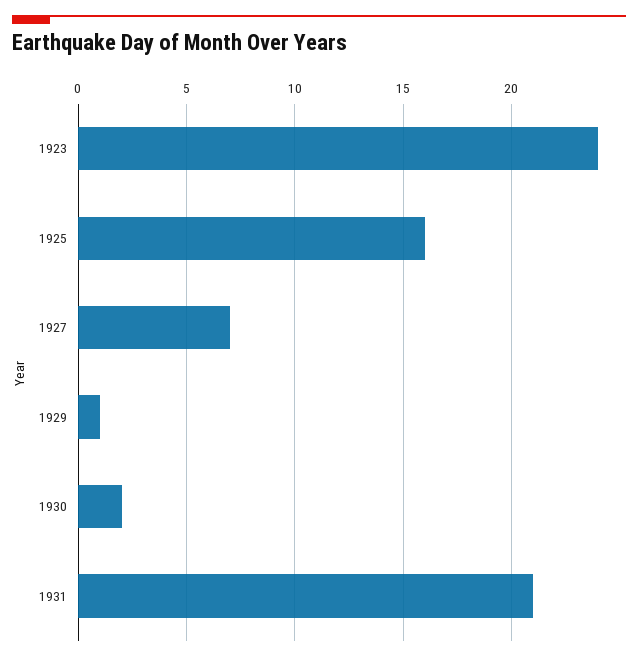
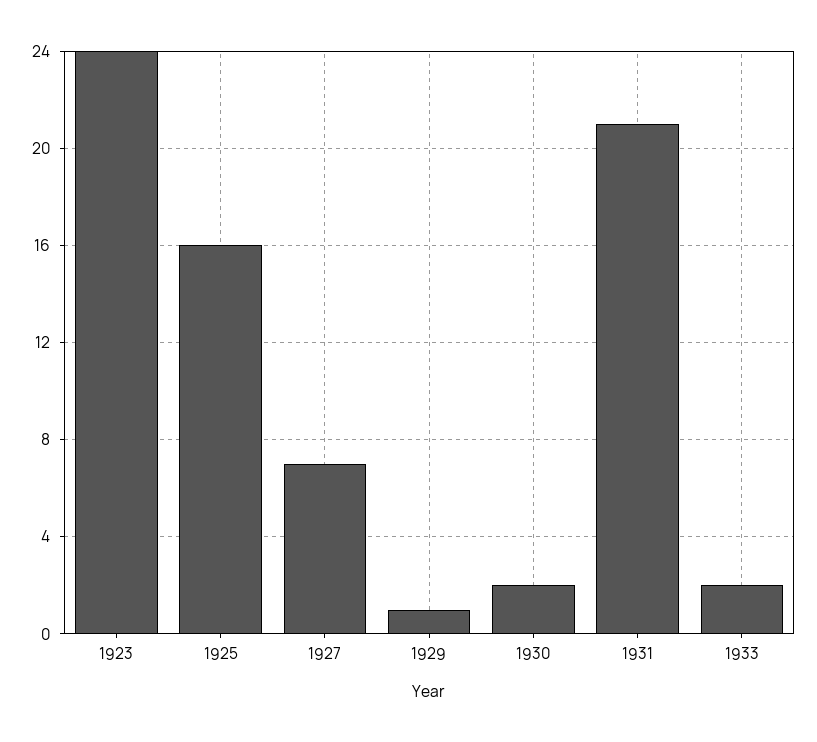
1933: none -> 2

